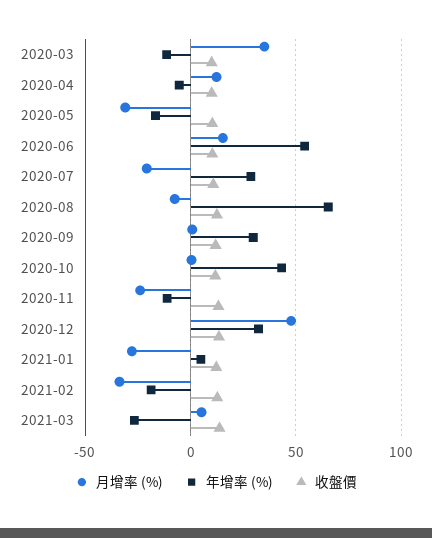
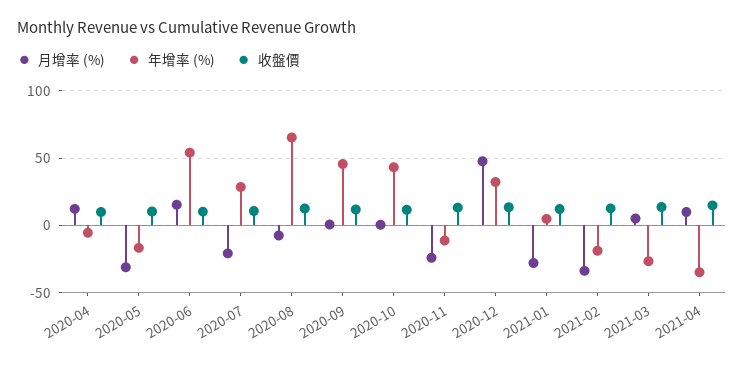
月增率 (%), 2020-03: 35 -> none
年增率 (%), 2020-03: -10 -> none
收盤價, 2020-03: 10 -> none
年增率 (%), 2020-09: 30 -> 45
月增率 (%), 2021-04: none -> 10
年增率 (%), 2021-04: none -> -35
收盤價, 2021-04: none -> 15

